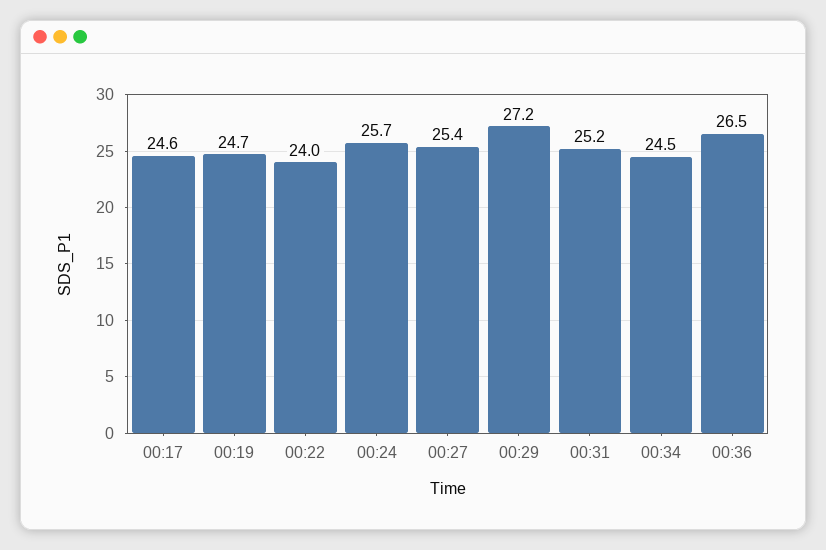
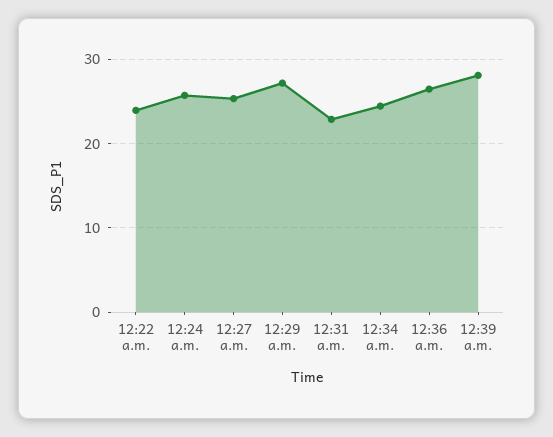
00:17: 24.6 -> none
00:19: 24.7 -> none
00:31: 25.2 -> 23
12:39 a.m.: none -> 28

